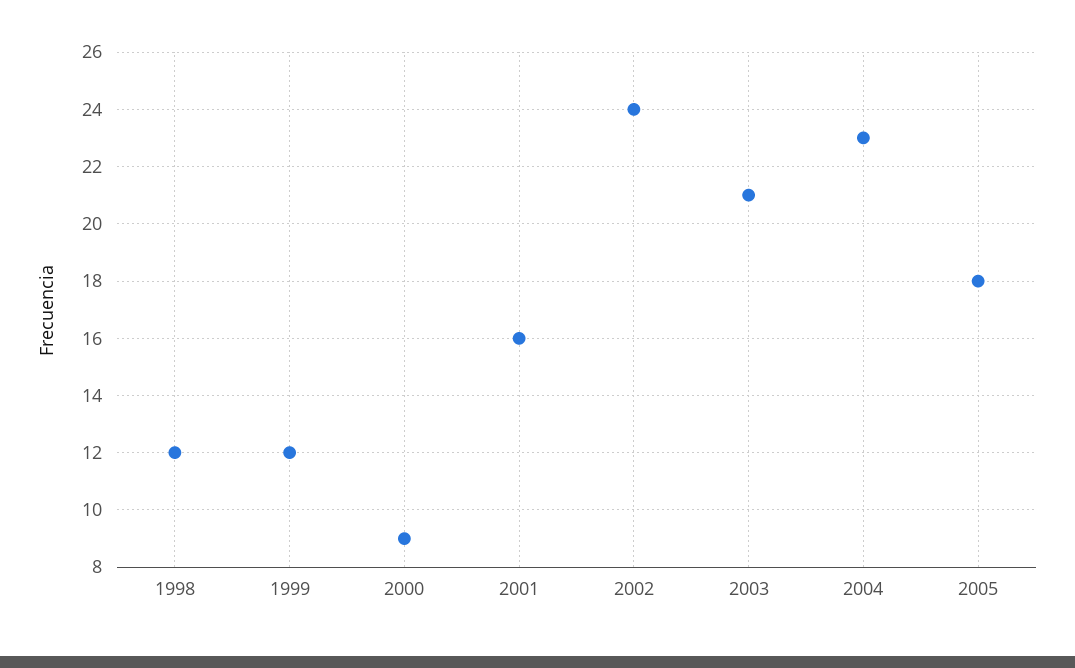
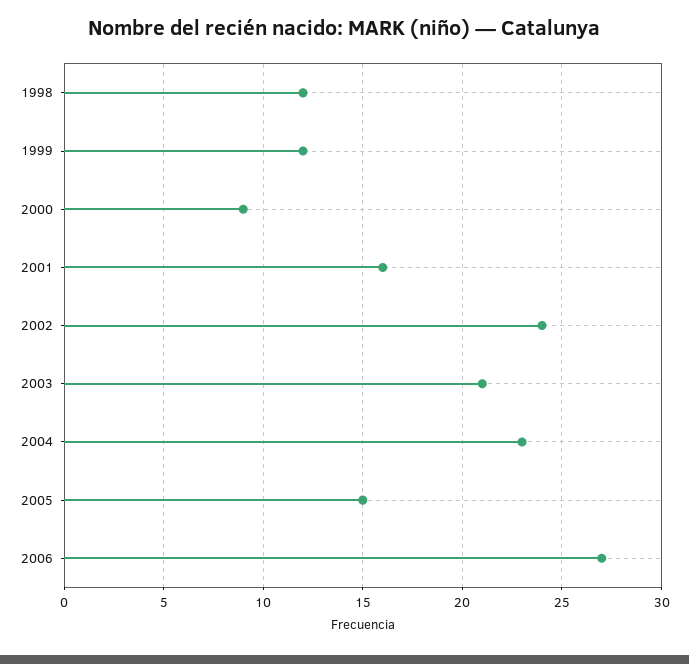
2005: 18 -> 15
2006: none -> 27

